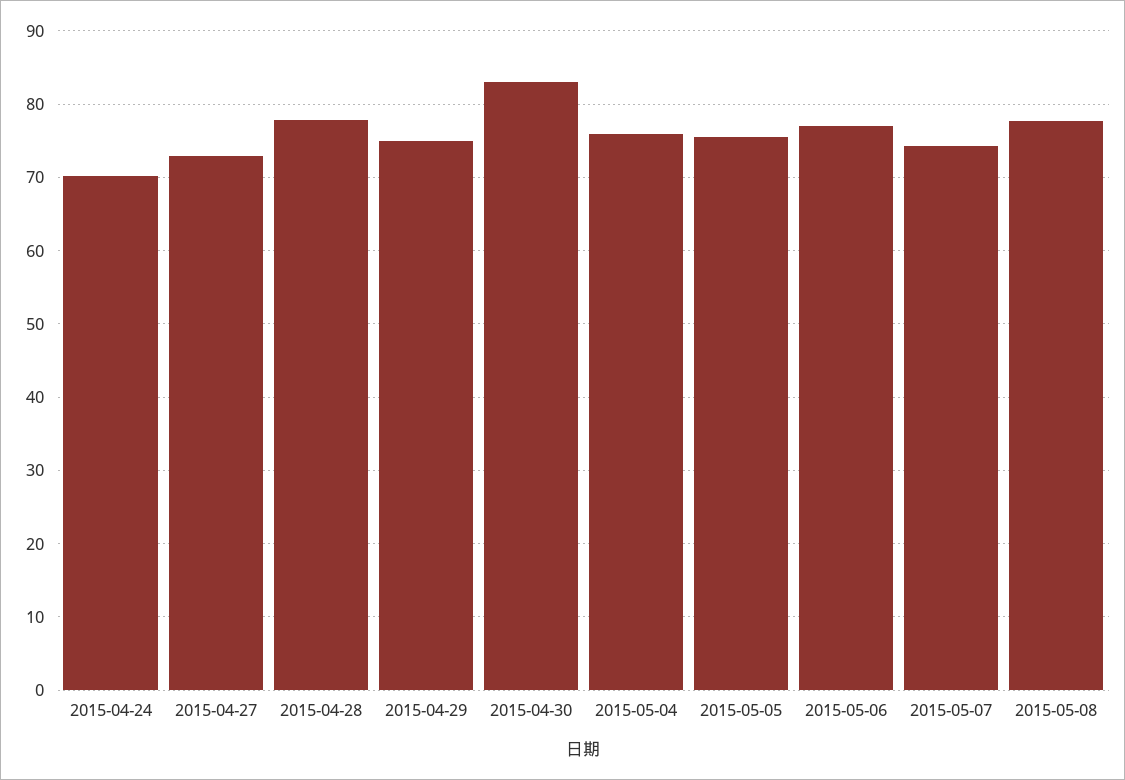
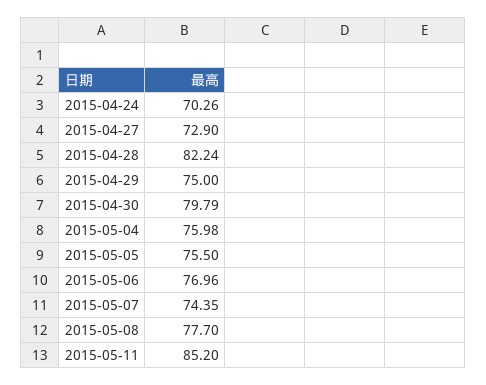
2015-04-28: 78 -> 82.24
2015-04-30: 83 -> 79.79
2015-05-11: none -> 85.2

